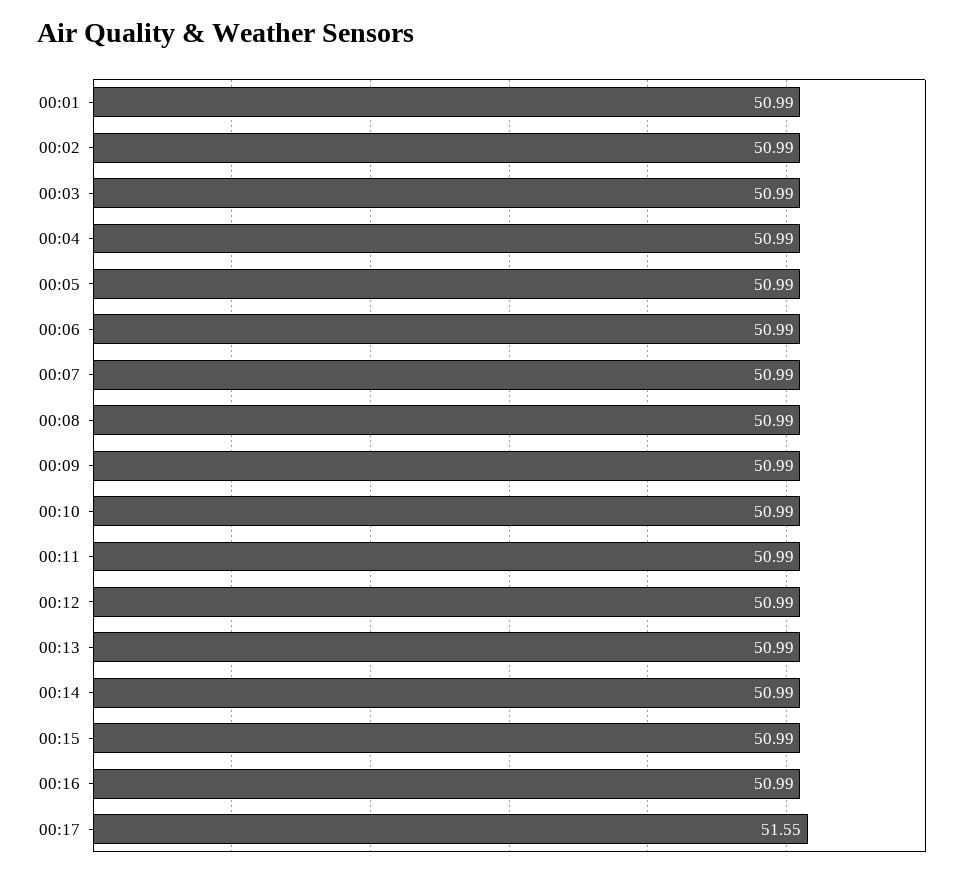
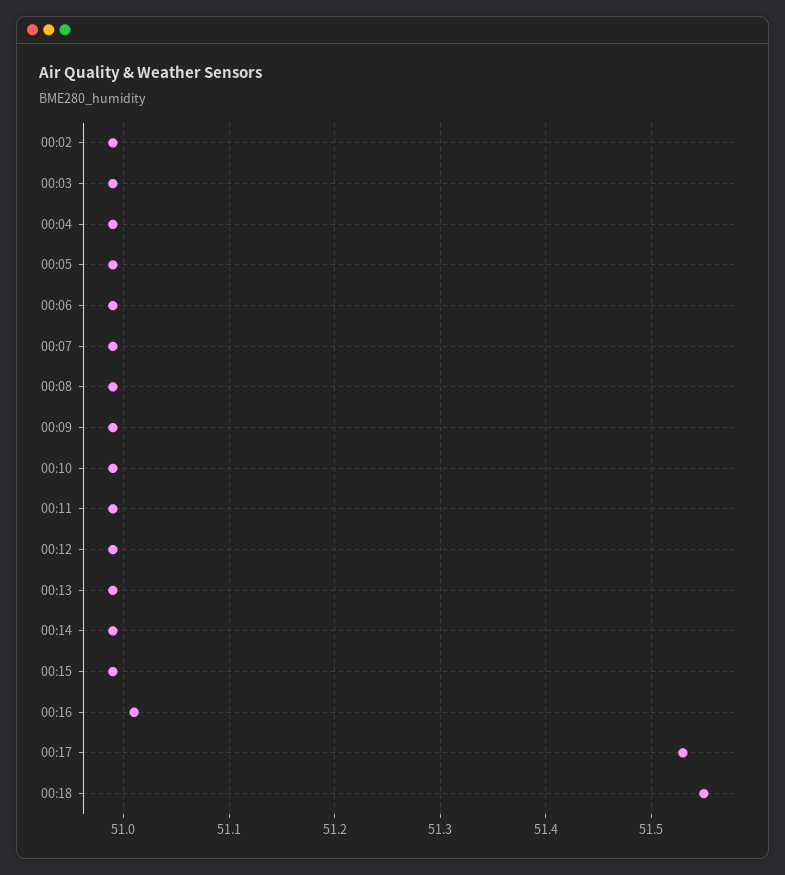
00:01: 50.99 -> none
00:16: 50.99 -> 51.01
00:17: 51.55 -> 51.53
00:18: none -> 51.55

